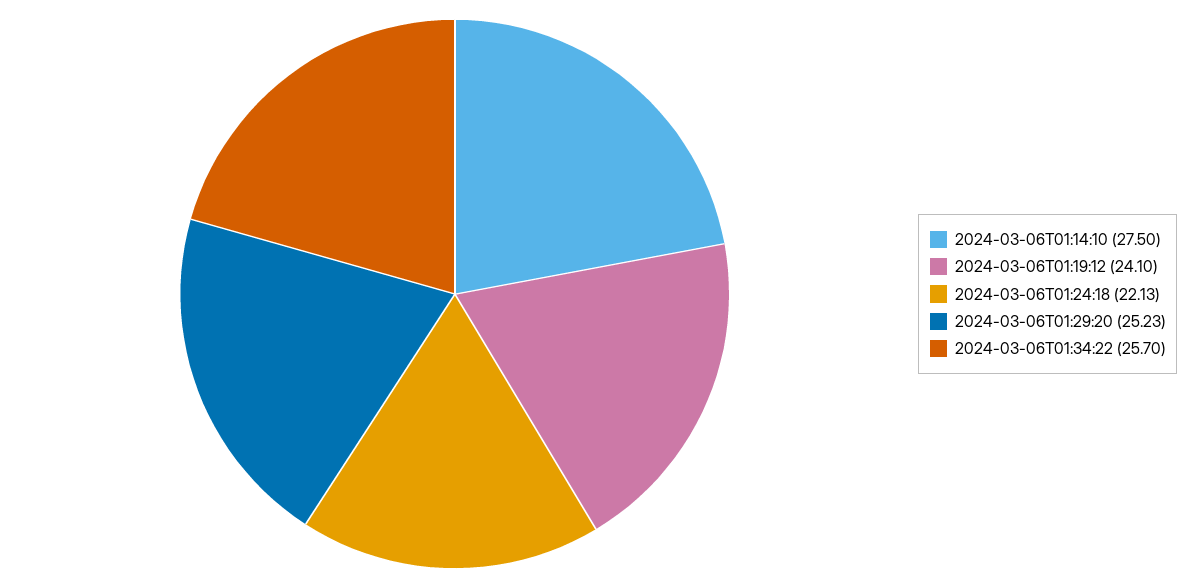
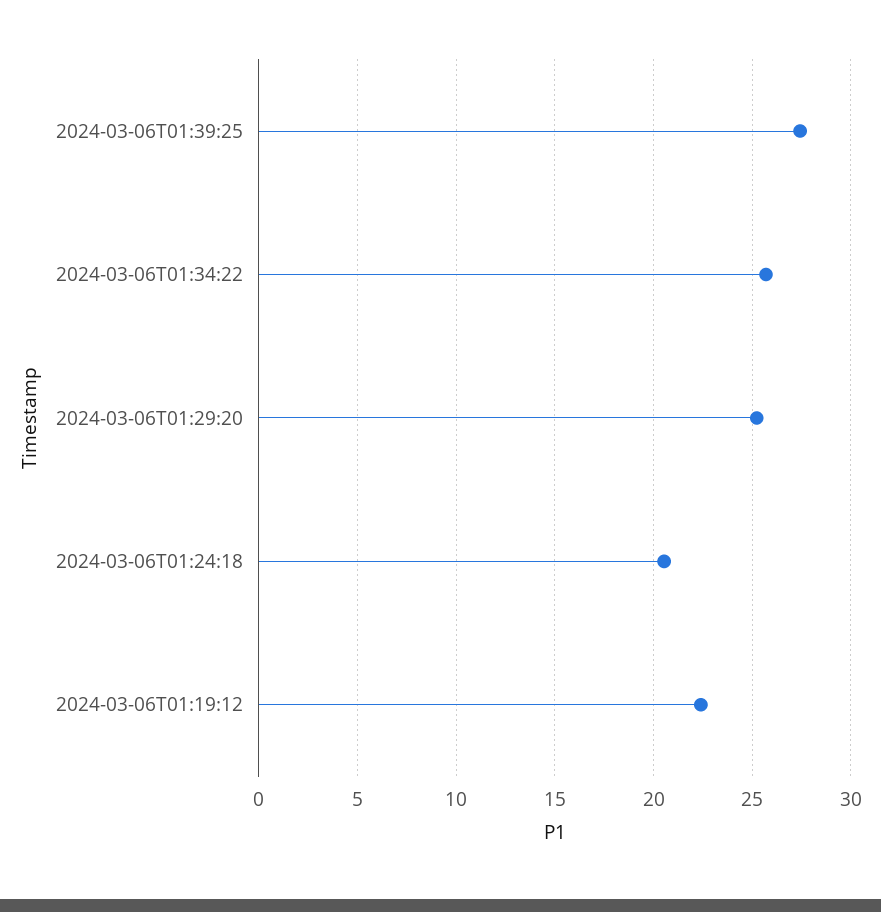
2024-03-06T01:14:10: 27.5 -> none
2024-03-06T01:19:12: 24.1 -> 22.5
2024-03-06T01:24:18: 22.13 -> 20.5
2024-03-06T01:39:25: none -> 27.5

